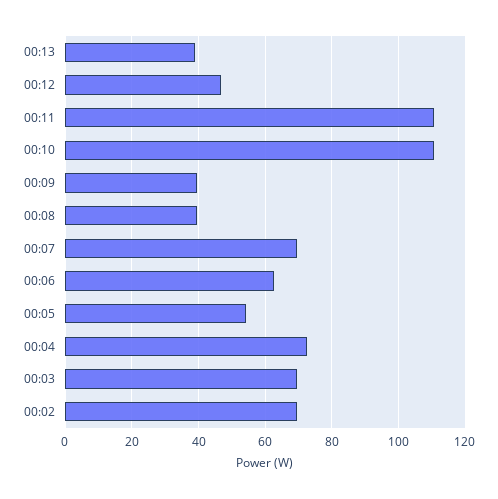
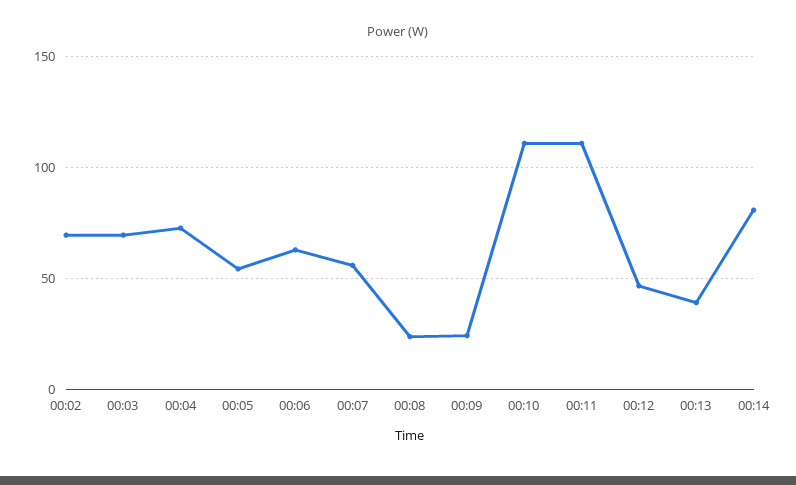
00:09: 40 -> 25
00:08: 40 -> 25
00:07: 70 -> 55
00:14: none -> 80

